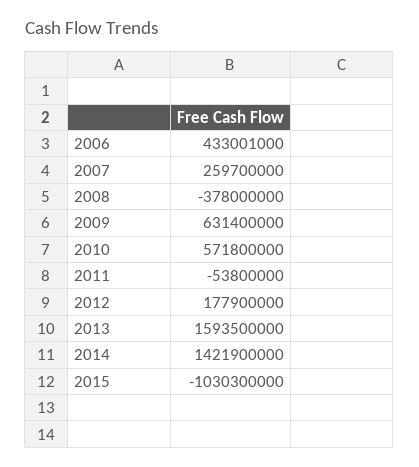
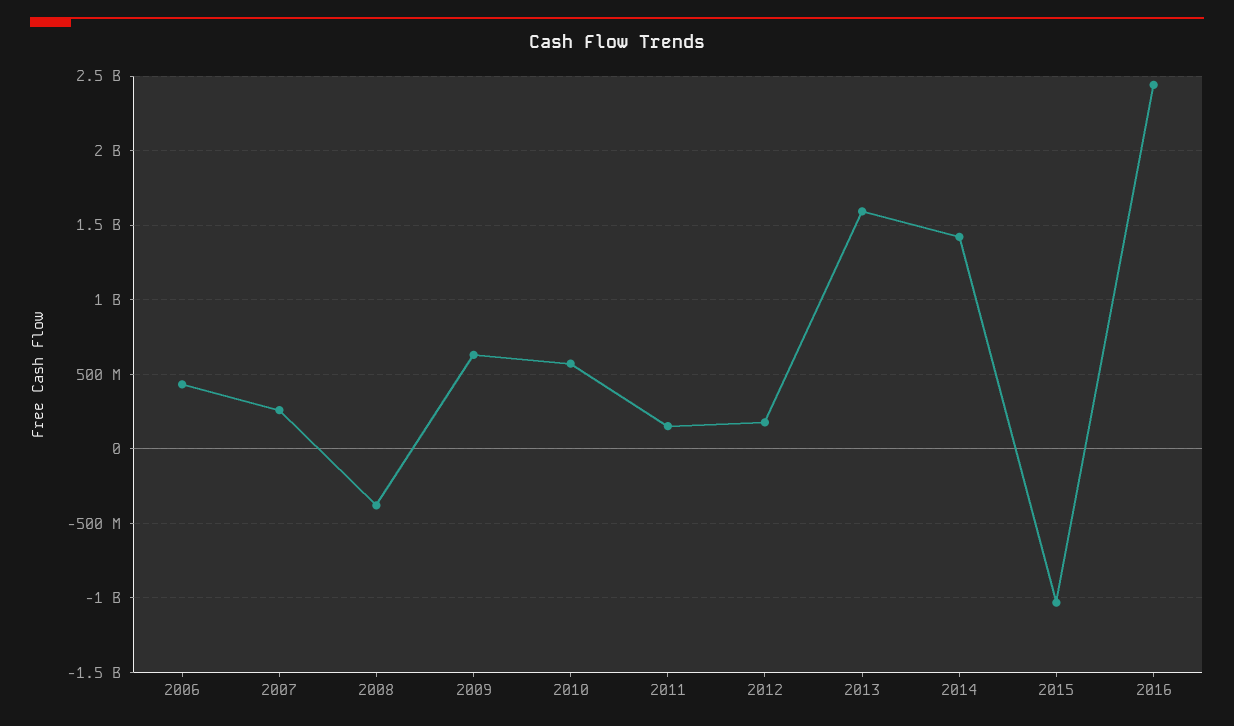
2011: -53800000 -> 150000000
2016: none -> 2450000000

